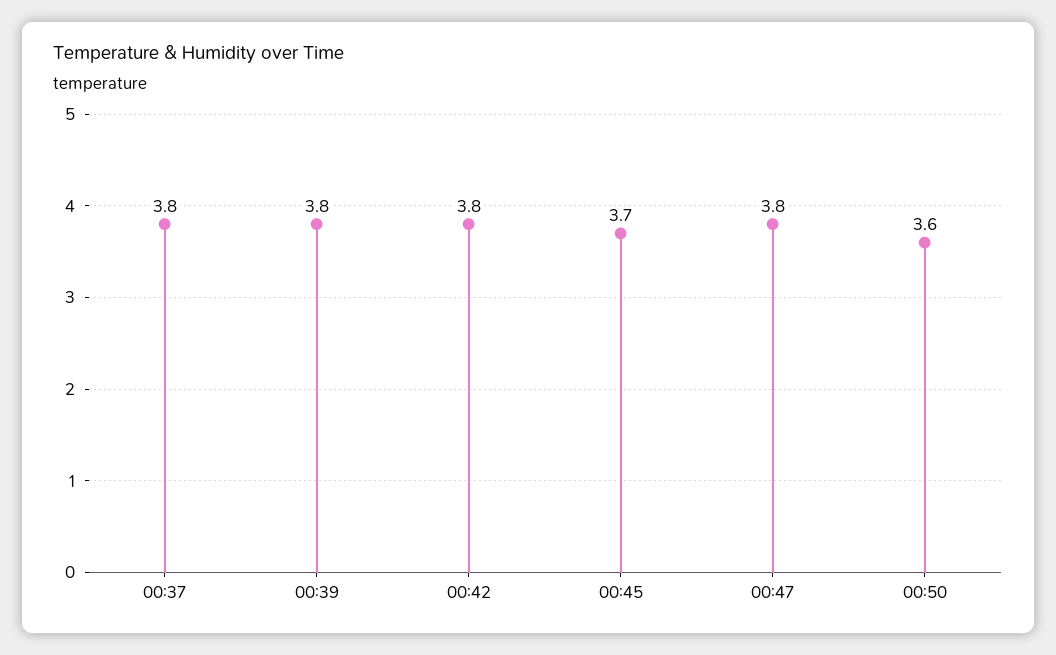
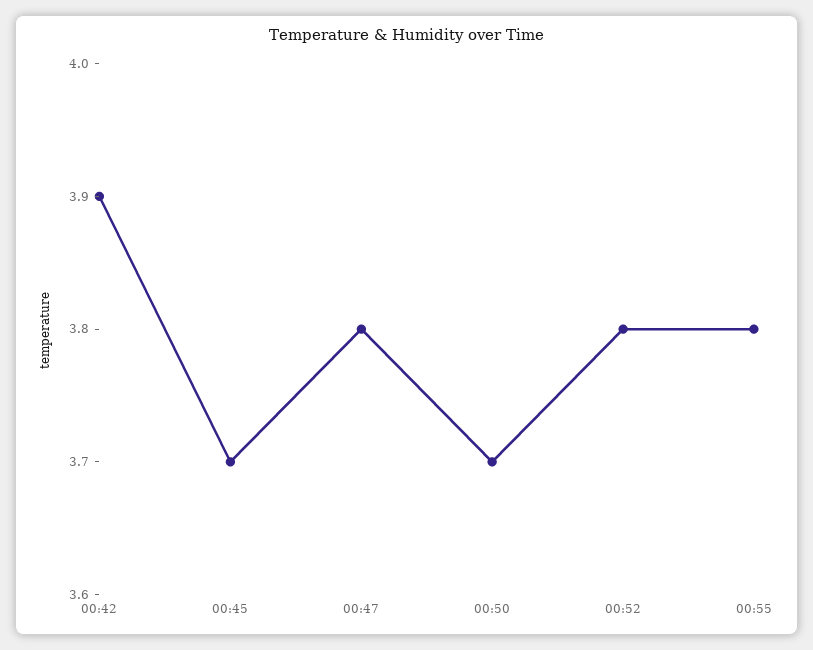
00:37: 3.8 -> none
00:39: 3.8 -> none
00:42: 3.8 -> 3.9
00:50: 3.6 -> 3.7
00:52: none -> 3.8
00:55: none -> 3.8

